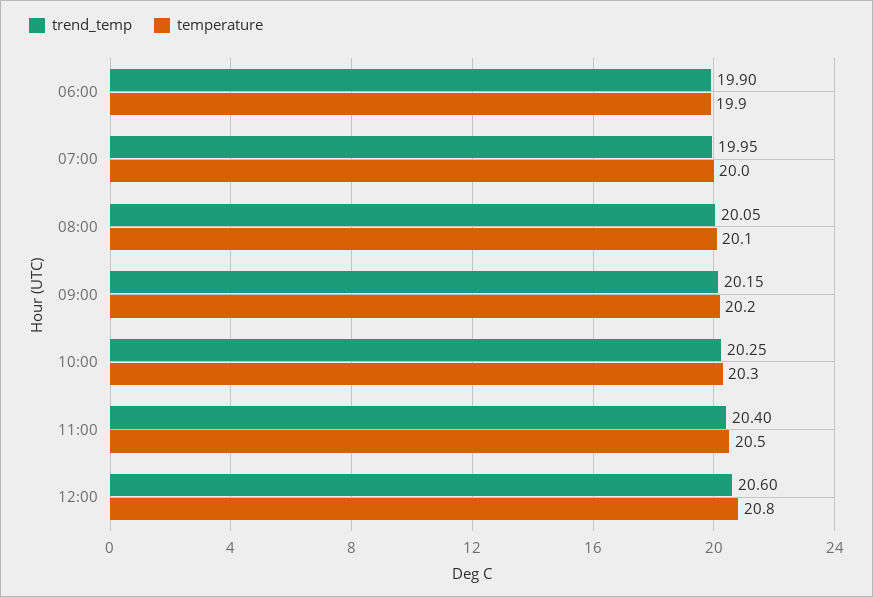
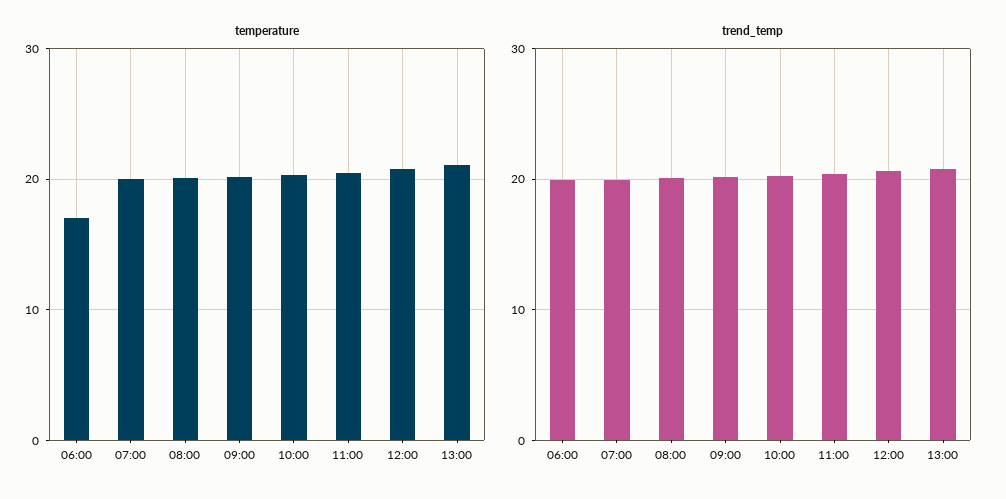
temperature, 06:00: 19.9 -> 17
temperature, 13:00: none -> 21
trend_temp, 13:00: none -> 21

